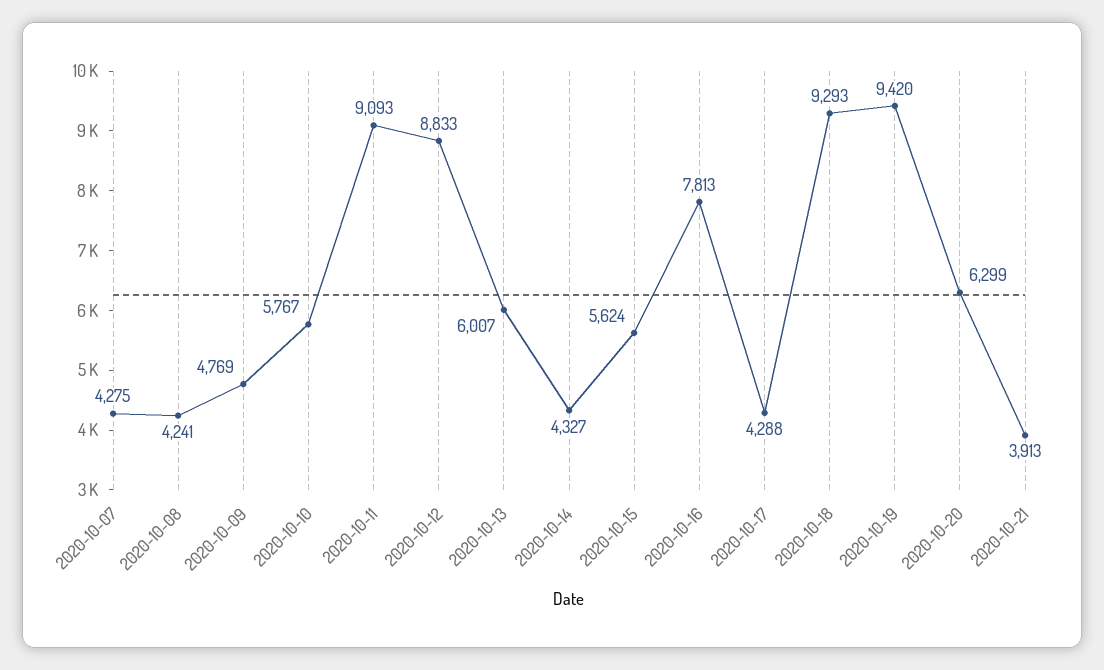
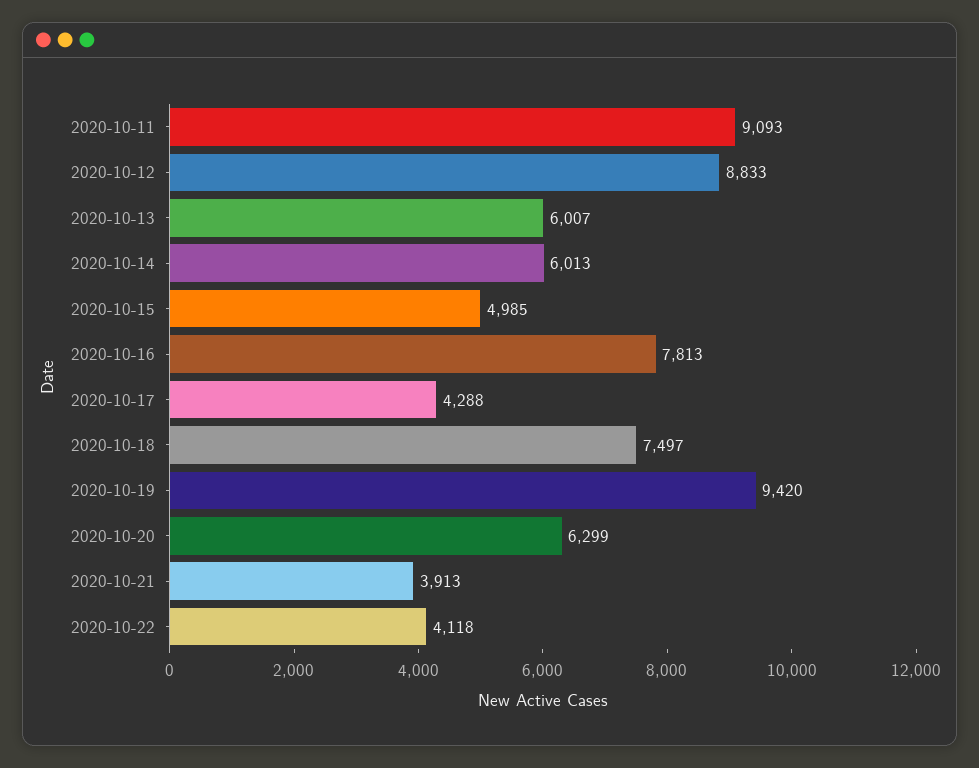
2020-10-07: 4275 -> none
2020-10-08: 4241 -> none
2020-10-09: 4769 -> none
2020-10-10: 5767 -> none
2020-10-14: 4327 -> 6013
2020-10-15: 5624 -> 4985
2020-10-18: 9293 -> 7497
2020-10-22: none -> 4118

